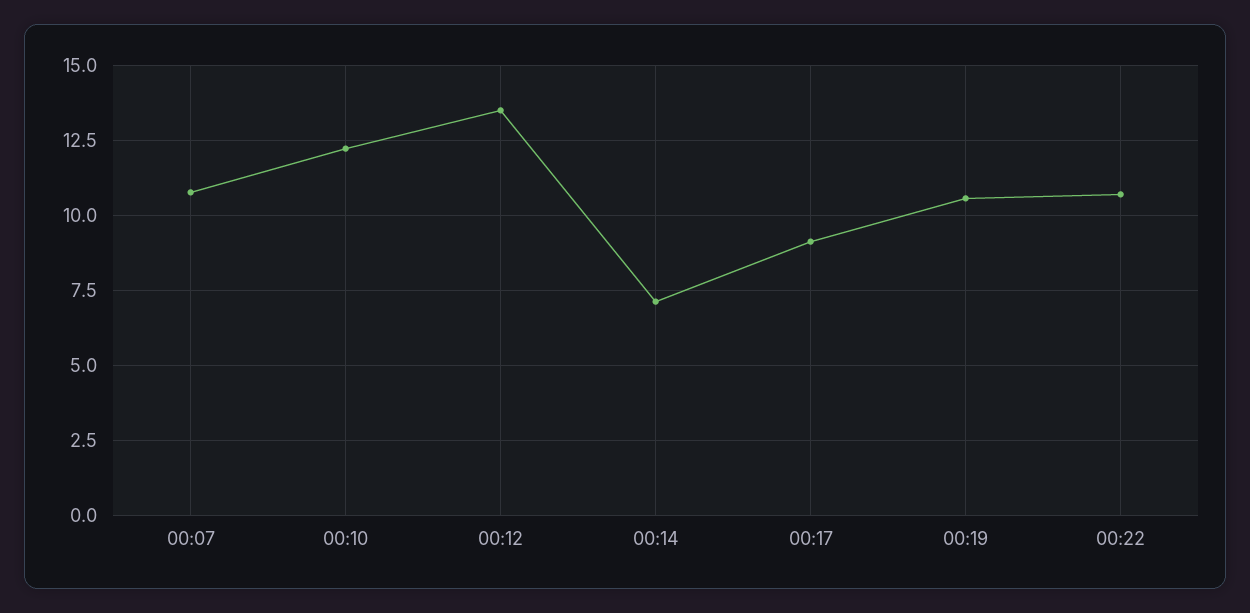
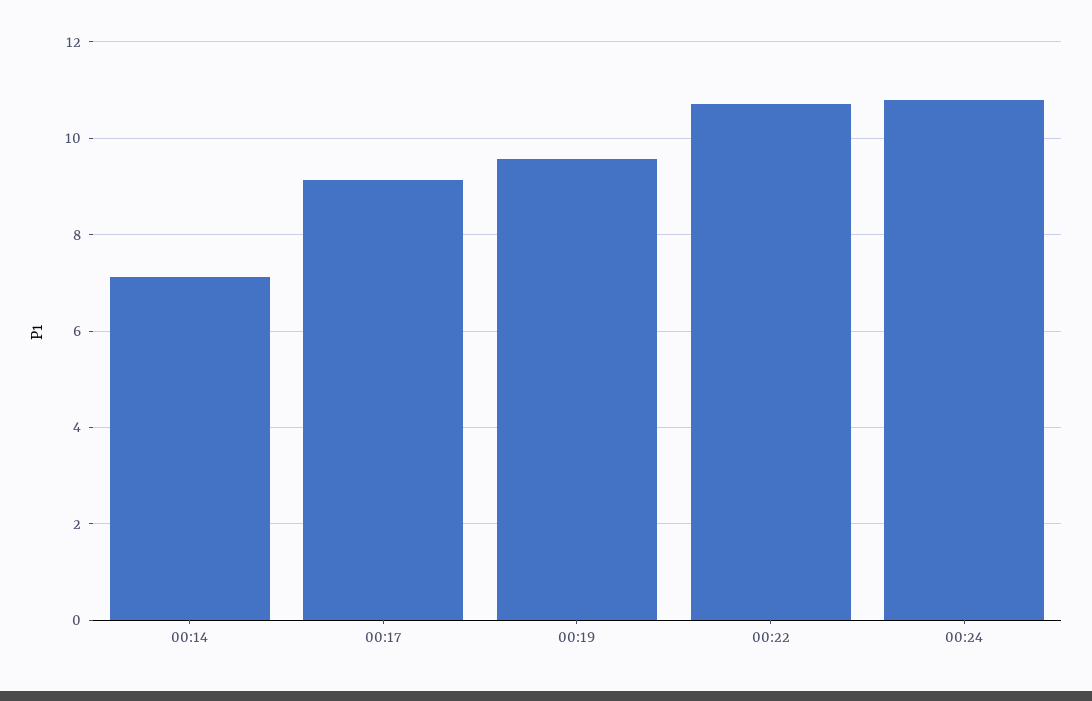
00:07: 10.75 -> none
00:10: 12.25 -> none
00:12: 13.5 -> none
00:19: 10.5 -> 9.6
00:24: none -> 10.8

